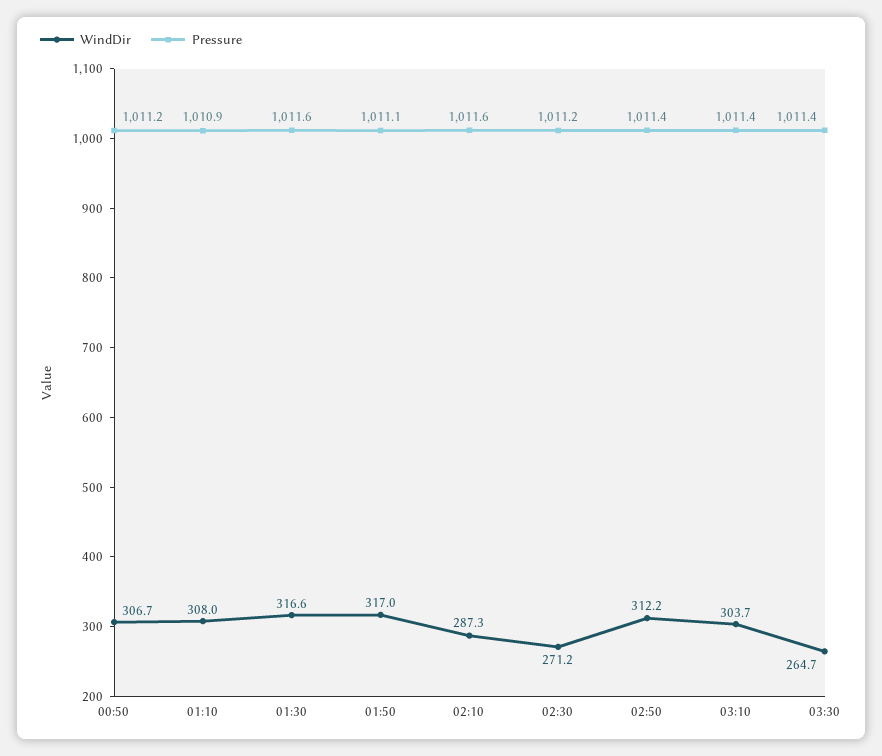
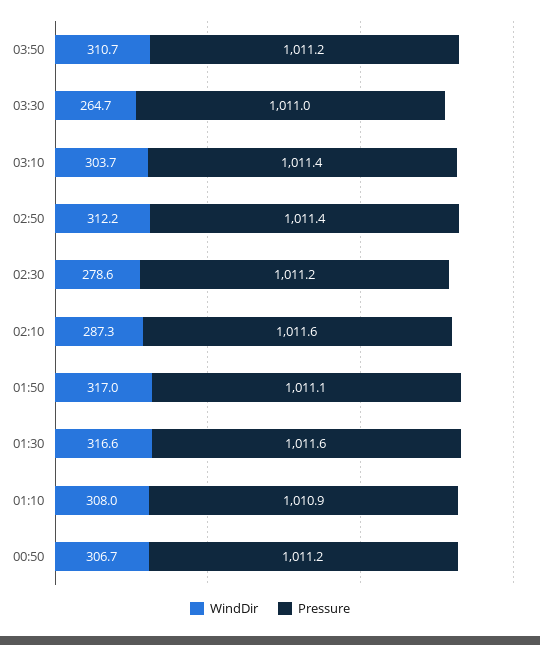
WindDir, 02:30: 271.2 -> 278.6
Pressure, 03:30: 1011.4 -> 1011
WindDir, 03:50: none -> 310.7
Pressure, 03:50: none -> 1011.2

